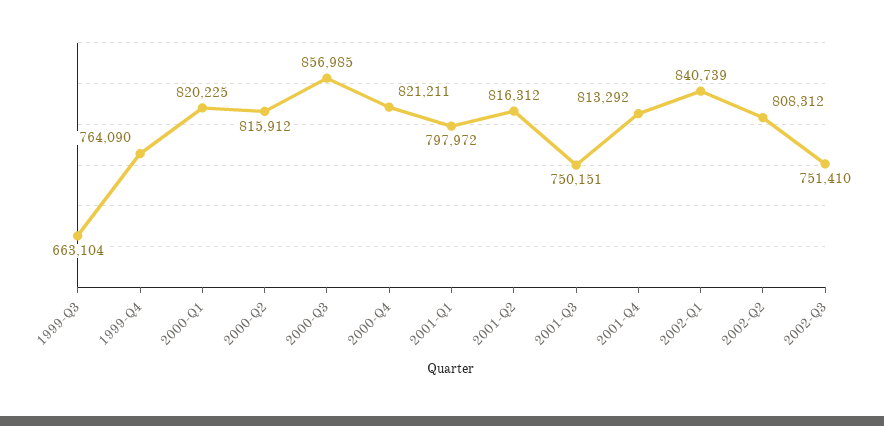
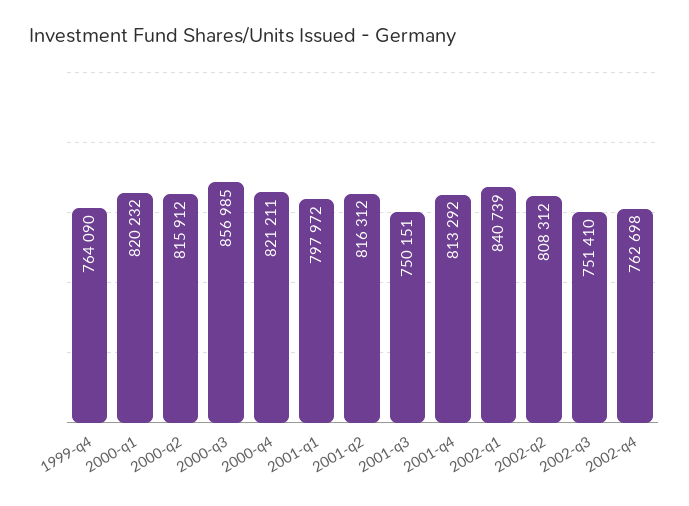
1999-Q3: 663104 -> none
2000-Q1: 820225 -> 820232
2002-q4: none -> 762698

